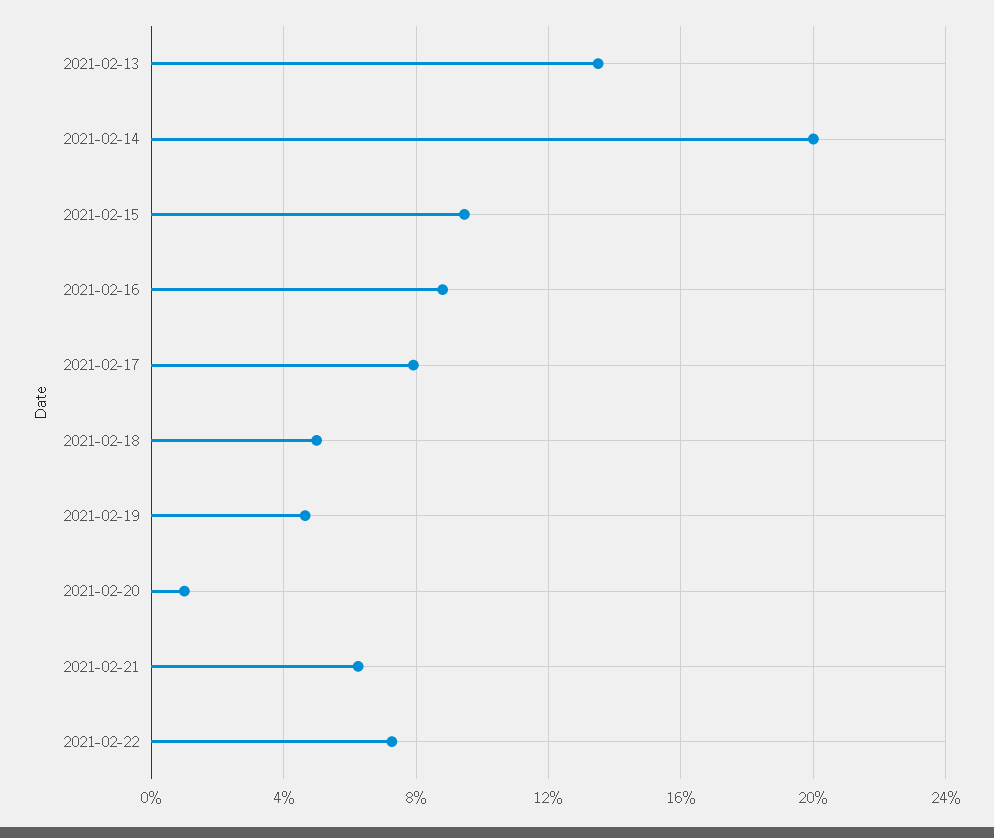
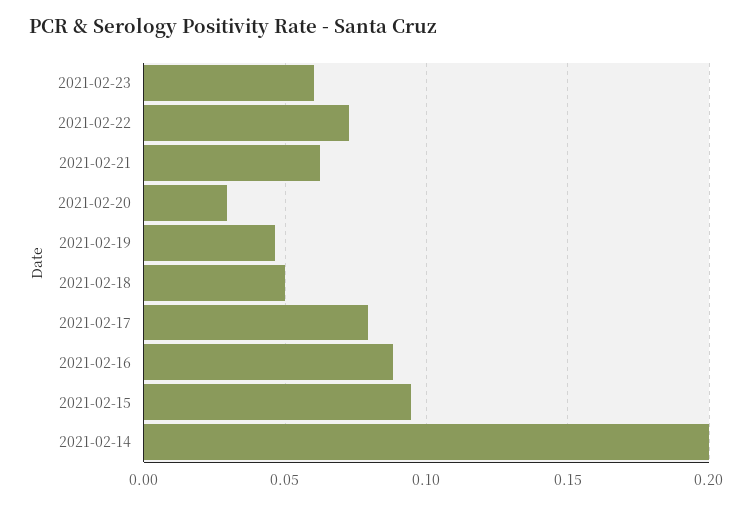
2021-02-13: 0.135 -> none
2021-02-20: 0.01 -> 0.03
2021-02-23: none -> 0.06

